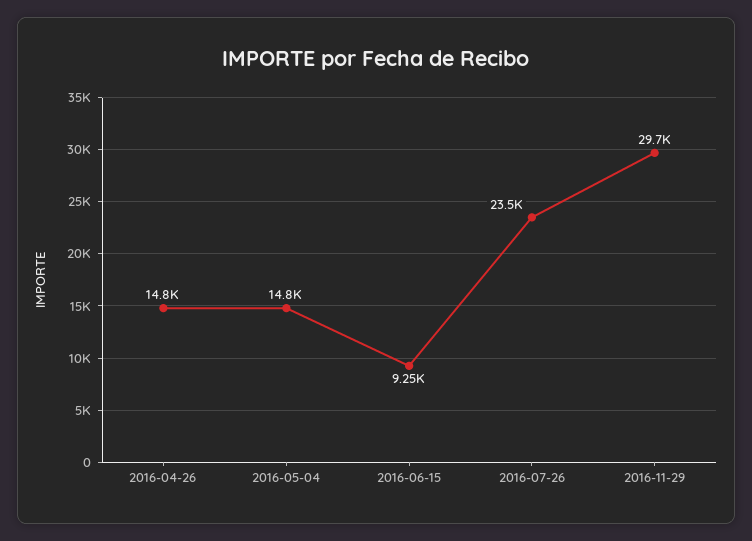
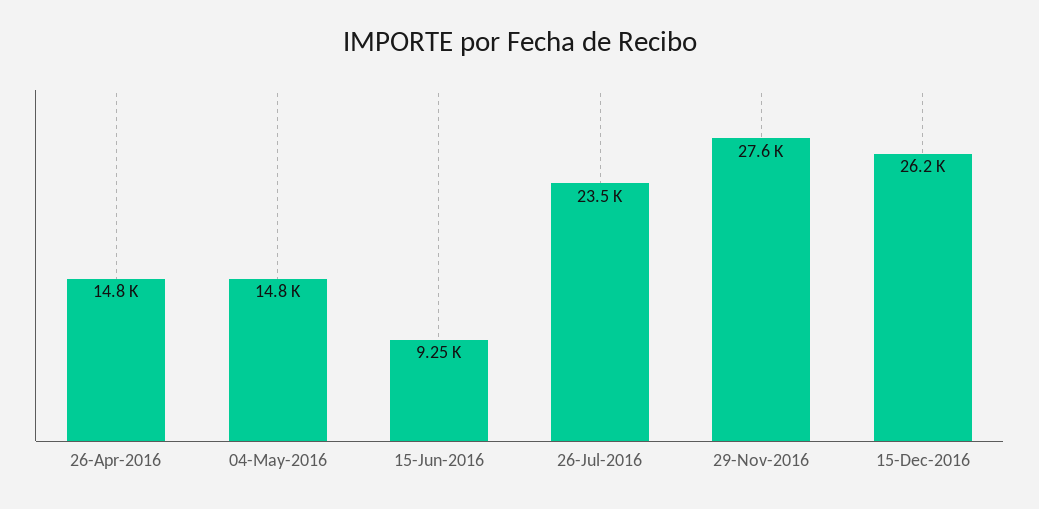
2016-11-29: 29700 -> 27600
15-Dec-2016: none -> 26200

